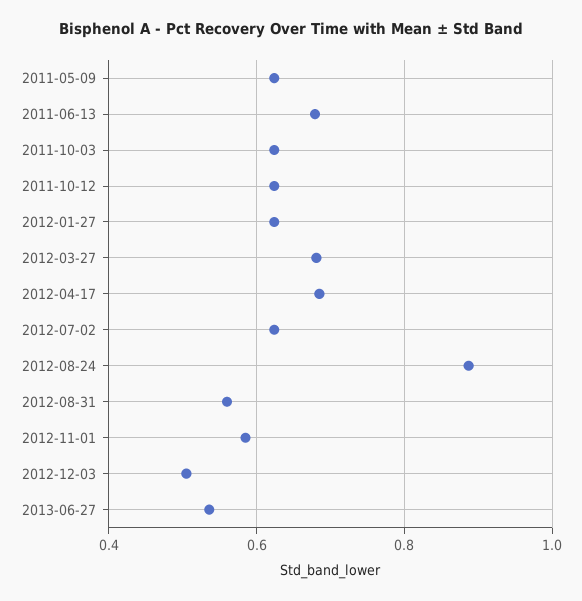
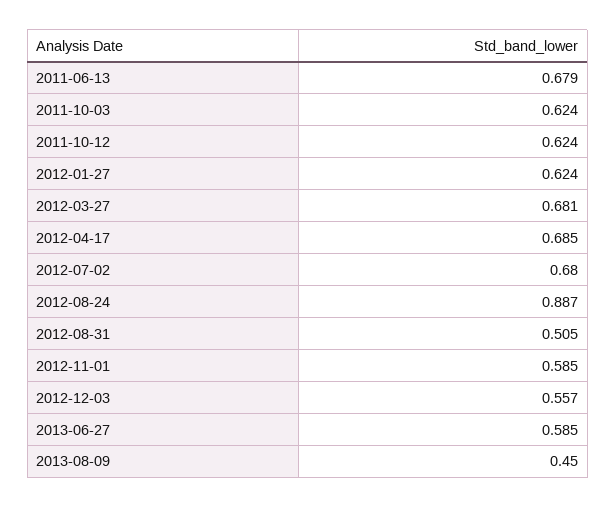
2011-05-09: 0.62 -> none
2012-07-02: 0.62 -> 0.68
2012-08-31: 0.56 -> 0.505
2012-12-03: 0.5 -> 0.557
2013-06-27: 0.54 -> 0.585
2013-08-09: none -> 0.45

